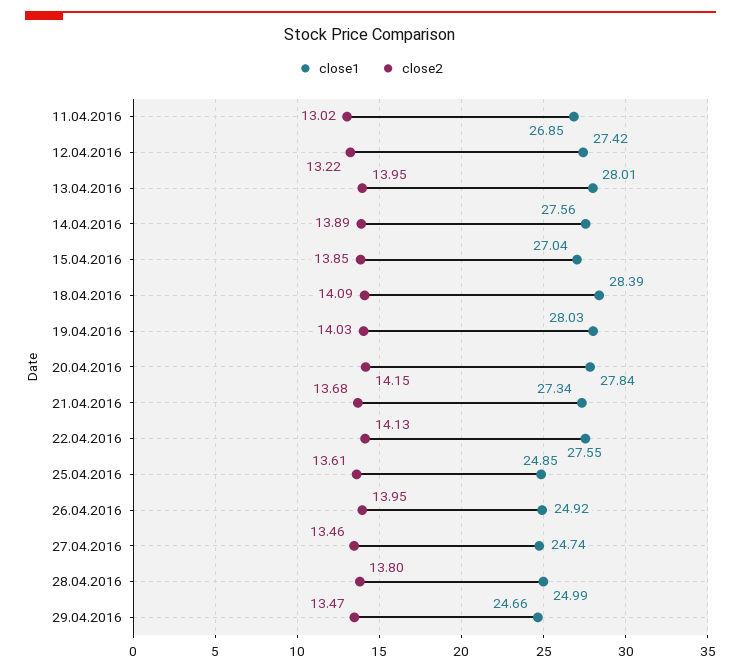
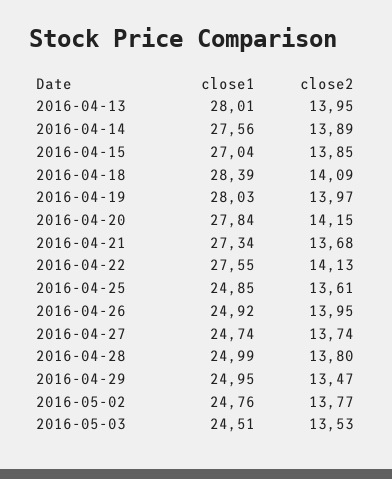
close1, 11.04.2016: 26.85 -> none
close2, 11.04.2016: 13.02 -> none
close1, 12.04.2016: 27.42 -> none
close2, 12.04.2016: 13.22 -> none
close2, 19.04.2016: 14.03 -> 13.97
close2, 27.04.2016: 13.46 -> 13.74
close1, 29.04.2016: 24.66 -> 24.95
close1, 2016-05-02: none -> 24.76
close2, 2016-05-02: none -> 13.77
close1, 2016-05-03: none -> 24.51
close2, 2016-05-03: none -> 13.53

